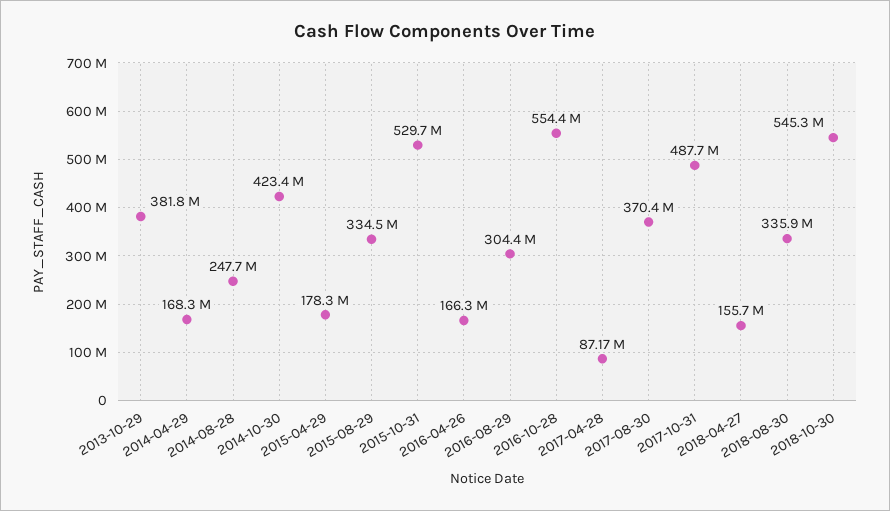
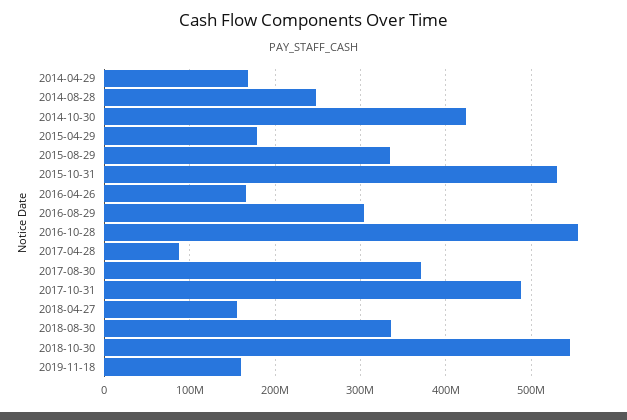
2013-10-29: 381800000 -> none
2019-11-18: none -> 160000000

